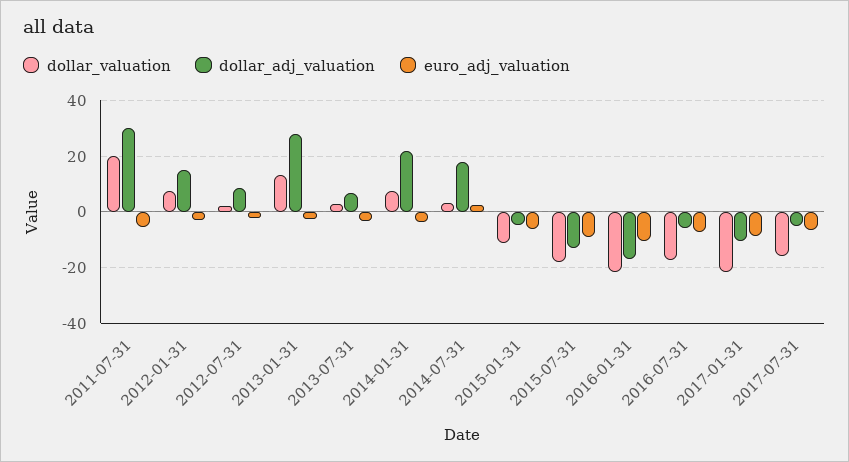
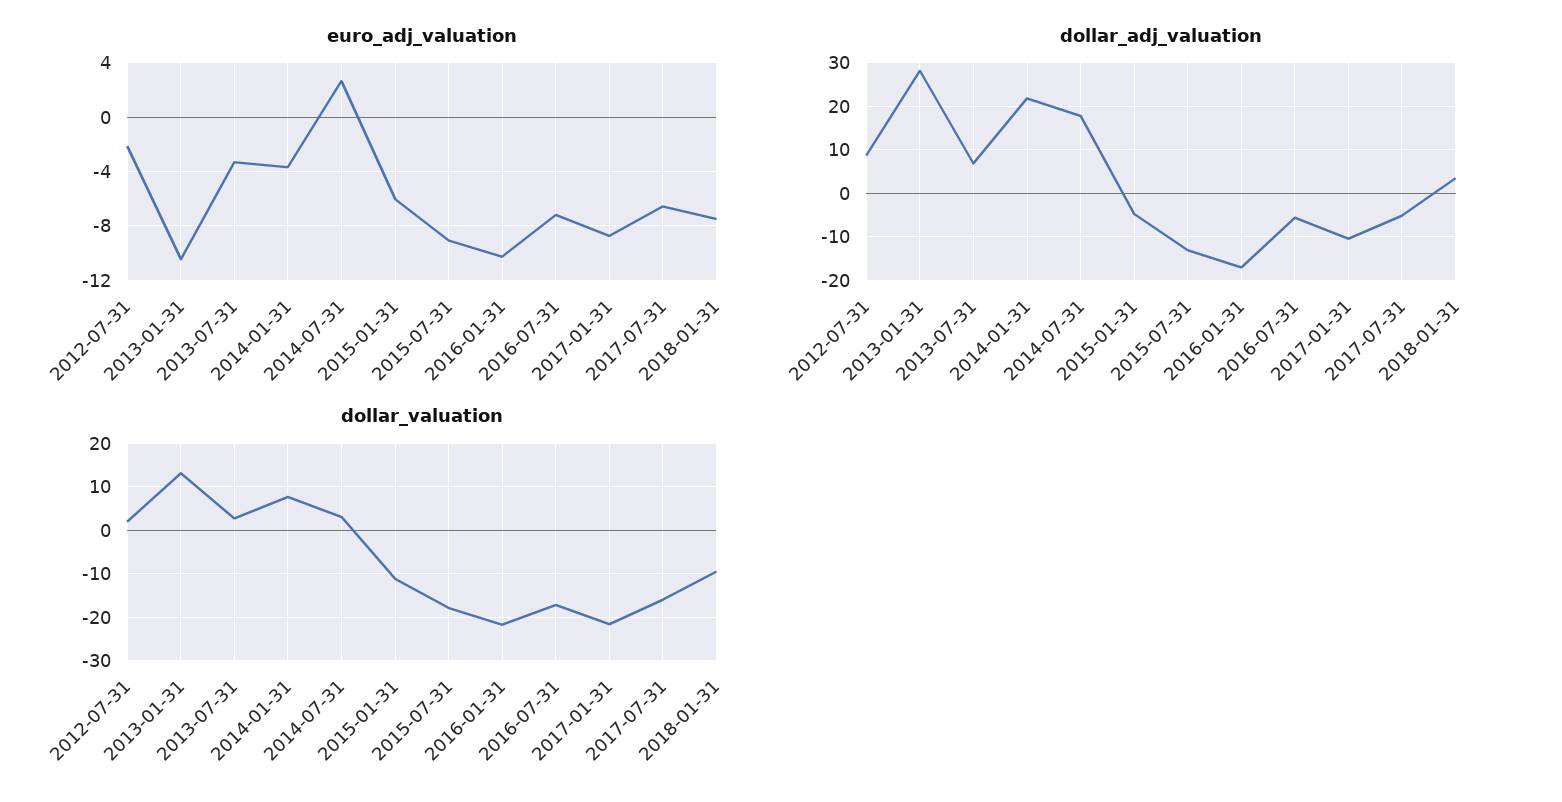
dollar_valuation, 2011-07-31: 20 -> none
dollar_adj_valuation, 2011-07-31: 30 -> none
euro_adj_valuation, 2011-07-31: -5 -> none
dollar_valuation, 2012-01-31: 7.5 -> none
dollar_adj_valuation, 2012-01-31: 15 -> none
euro_adj_valuation, 2012-01-31: -2.5 -> none
euro_adj_valuation, 2013-01-31: -2.5 -> -10.5
euro_adj_valuation, 2018-01-31: none -> -7.5
dollar_adj_valuation, 2018-01-31: none -> 4
dollar_valuation, 2018-01-31: none -> -10

